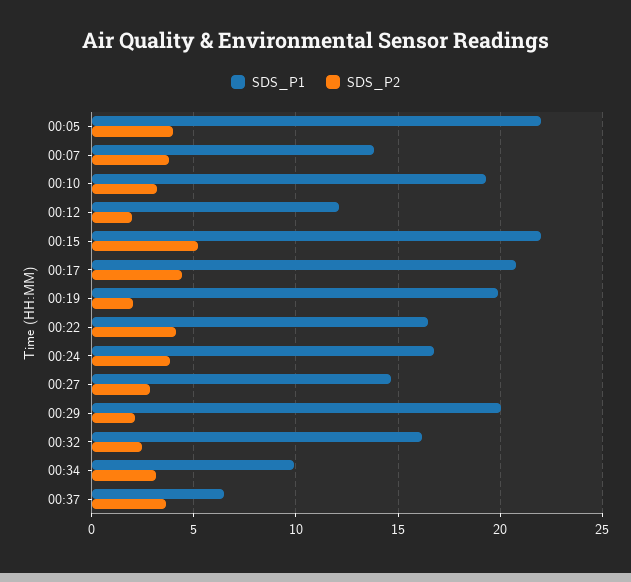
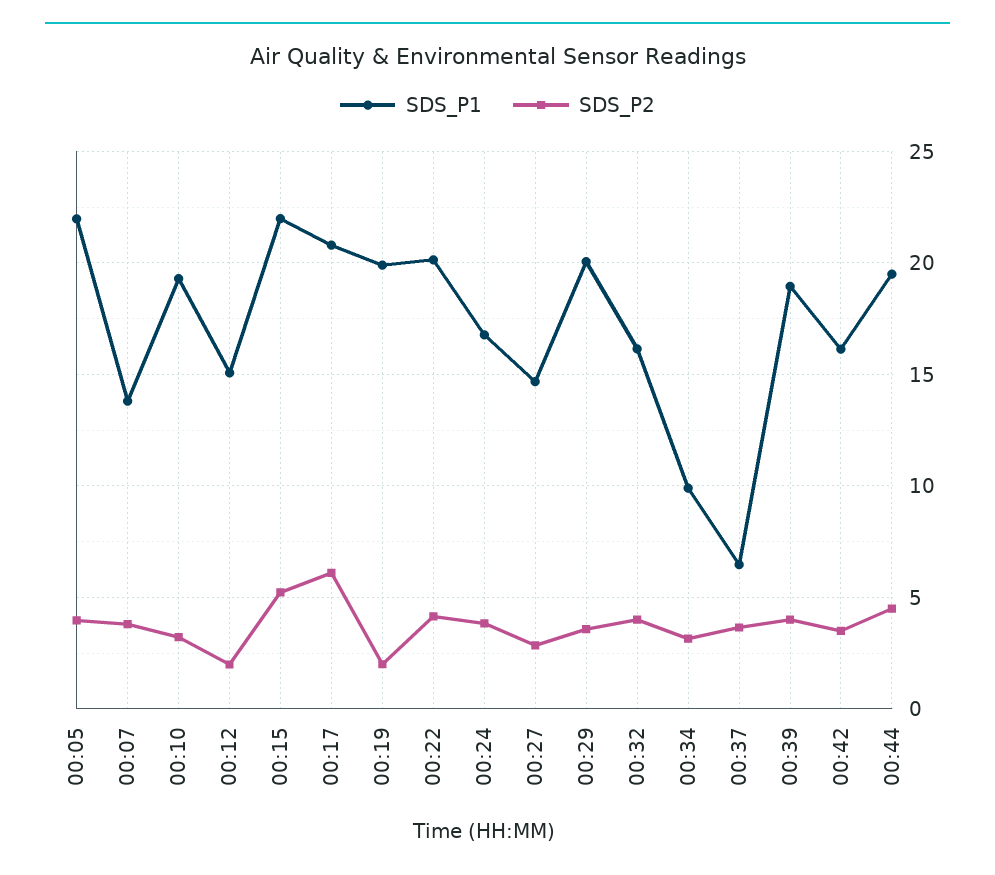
SDS_P1, 00:12: 12 -> 15
SDS_P2, 00:17: 4.5 -> 6
SDS_P1, 00:22: 16.5 -> 20
SDS_P2, 00:29: 2 -> 3.5
SDS_P2, 00:32: 2.5 -> 4
SDS_P1, 00:39: none -> 19
SDS_P2, 00:39: none -> 4
SDS_P1, 00:42: none -> 16
SDS_P2, 00:42: none -> 3.5
SDS_P1, 00:44: none -> 19.5
SDS_P2, 00:44: none -> 4.5

